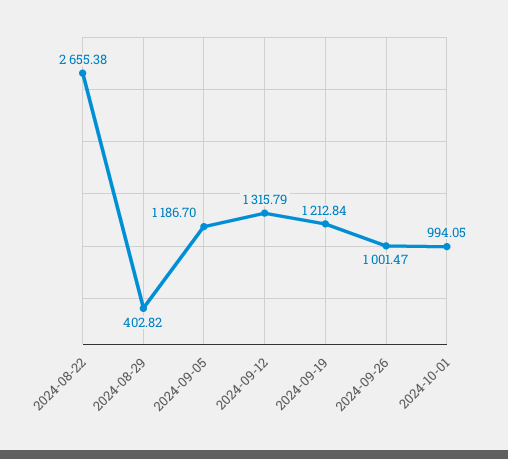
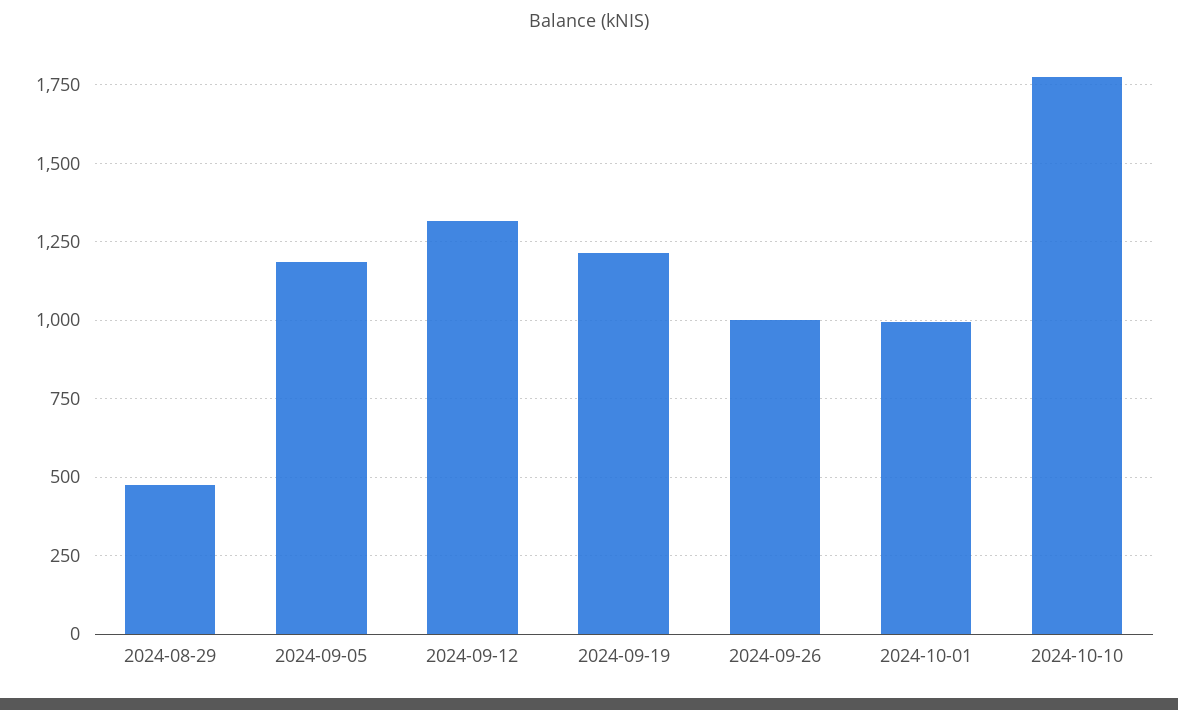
2024-08-22: 2655.38 -> none
2024-08-29: 402.82 -> 475
2024-10-10: none -> 1775

